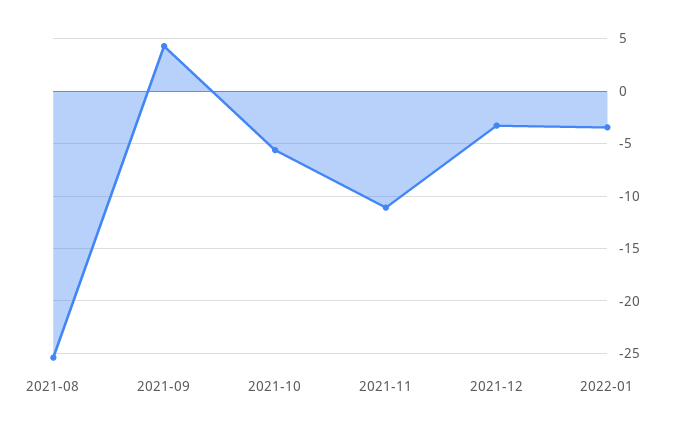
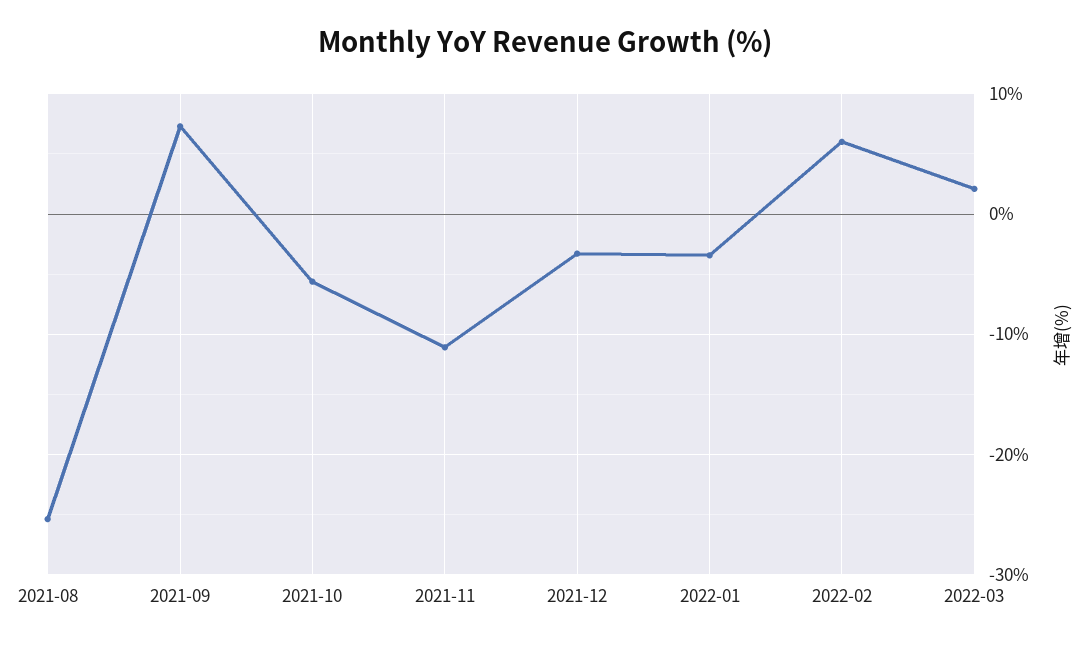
2021-09: 4 -> 7
2022-02: none -> 6
2022-03: none -> 2

